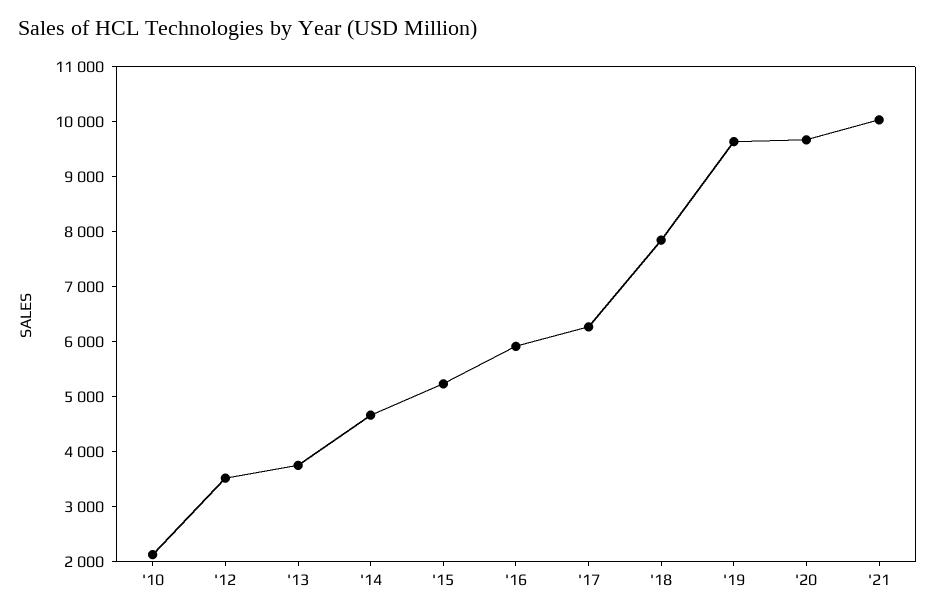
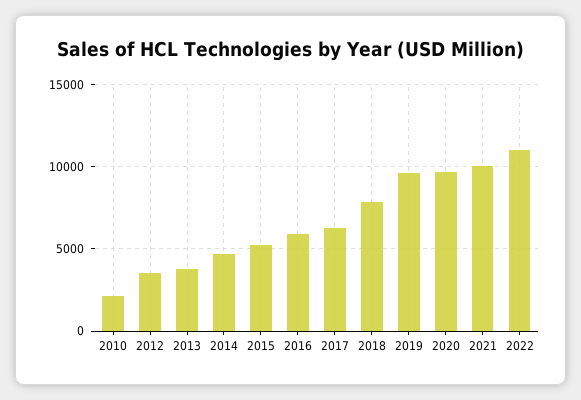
2022: none -> 11000

